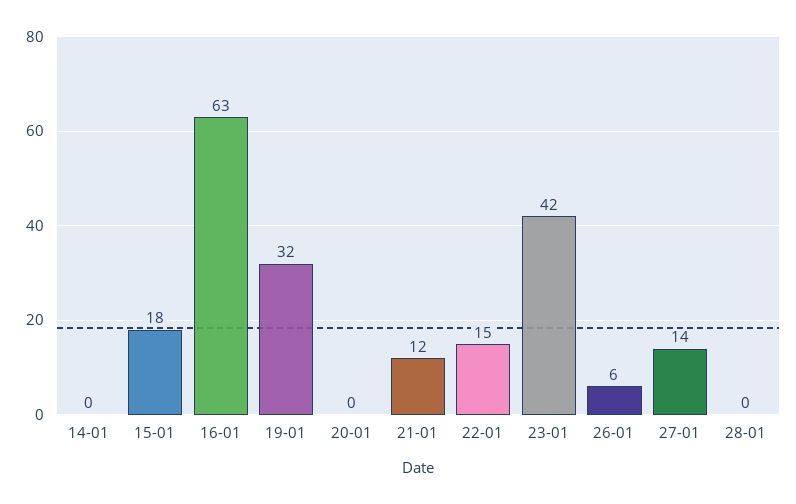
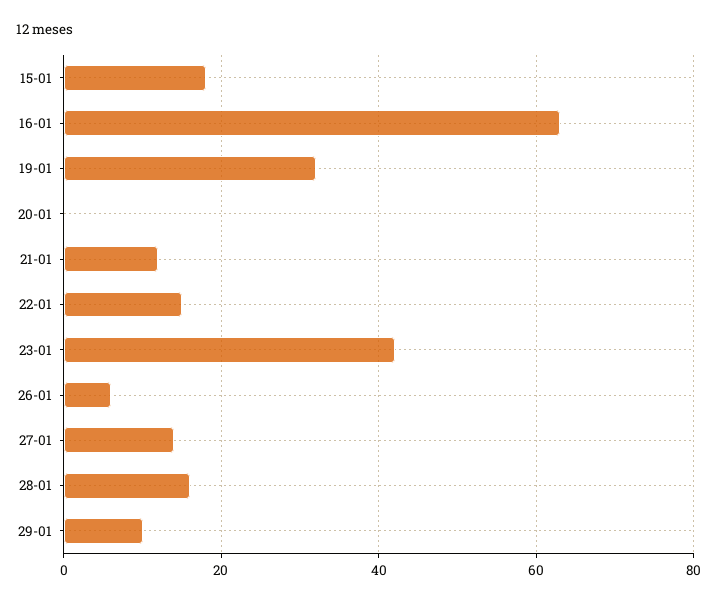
14-01: 0 -> none
28-01: 0 -> 15
29-01: none -> 10

